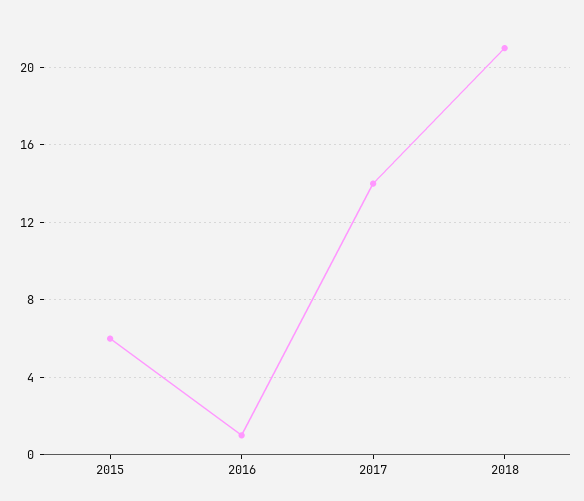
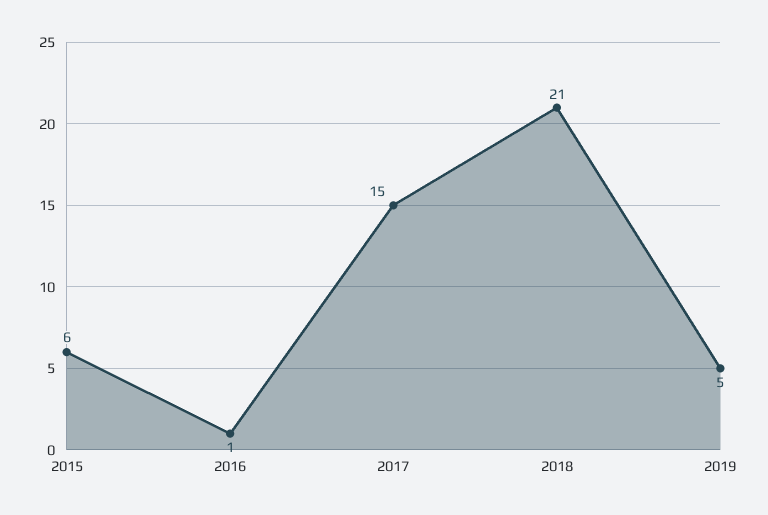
2017: 14 -> 15
2019: none -> 5

